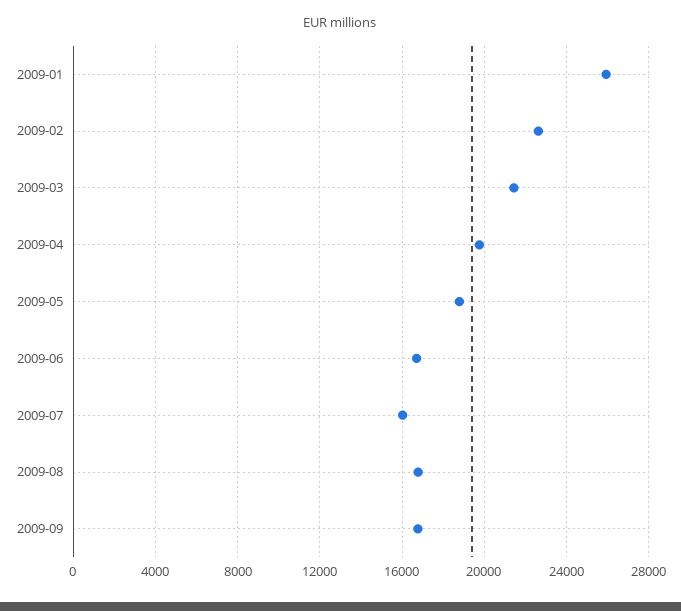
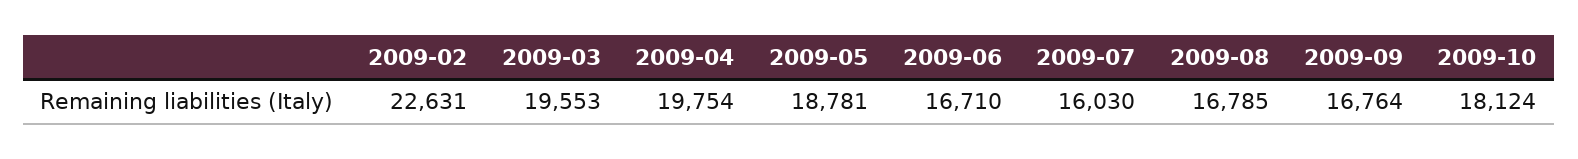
2009-01: 26000 -> none
2009-03: 21500 -> 19553
2009-10: none -> 18124

